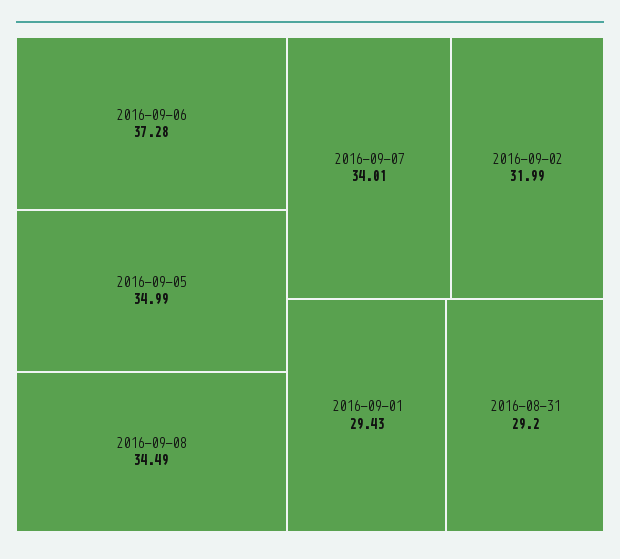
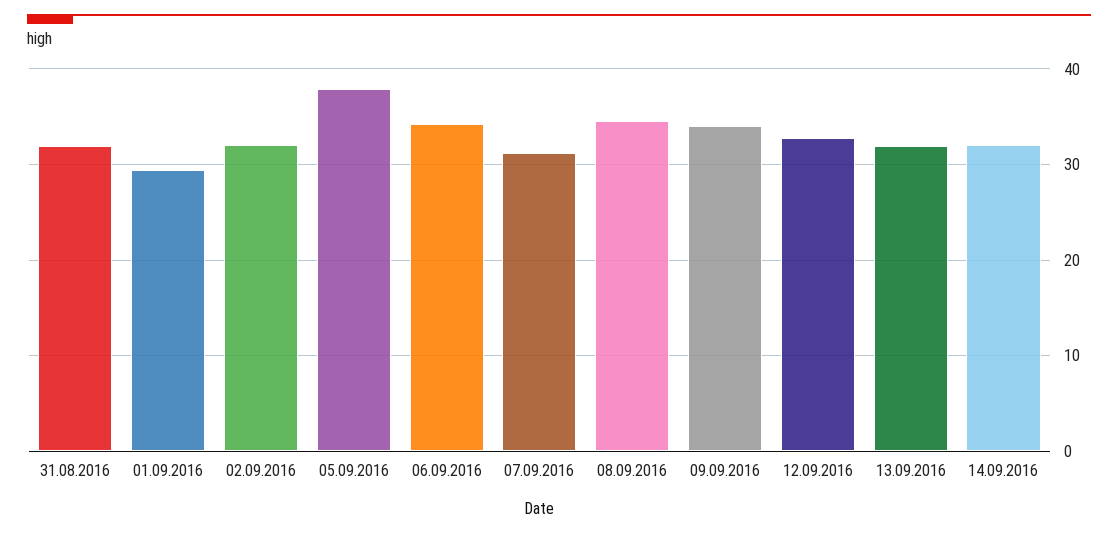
2016-09-06: 37.28 -> 34
2016-09-05: 34.99 -> 38
2016-09-07: 34.01 -> 31
2016-08-31: 29.2 -> 32
09.09.2016: none -> 34
12.09.2016: none -> 33
13.09.2016: none -> 32
14.09.2016: none -> 32

